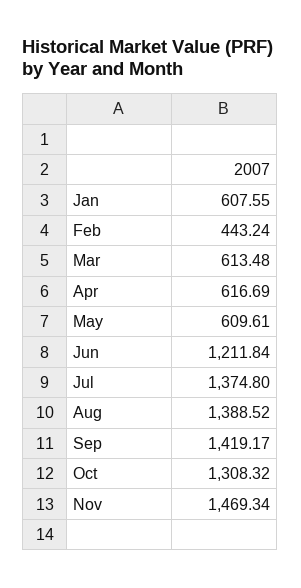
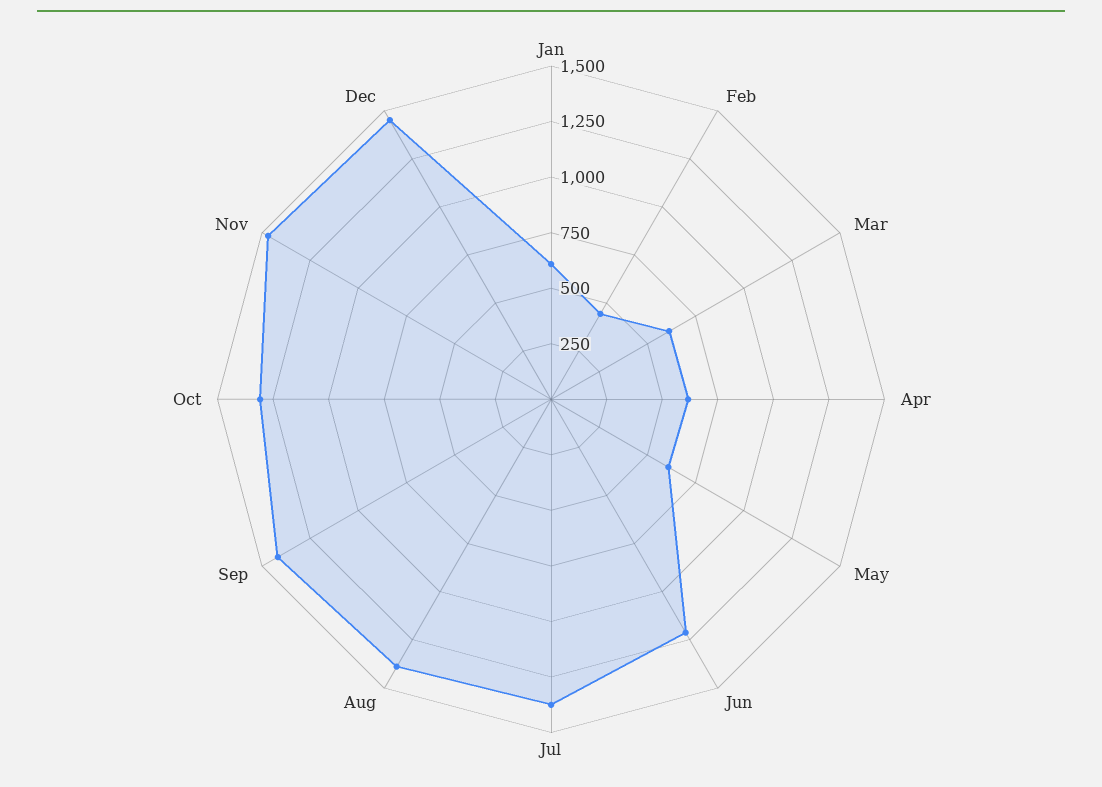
Dec: none -> 1450

